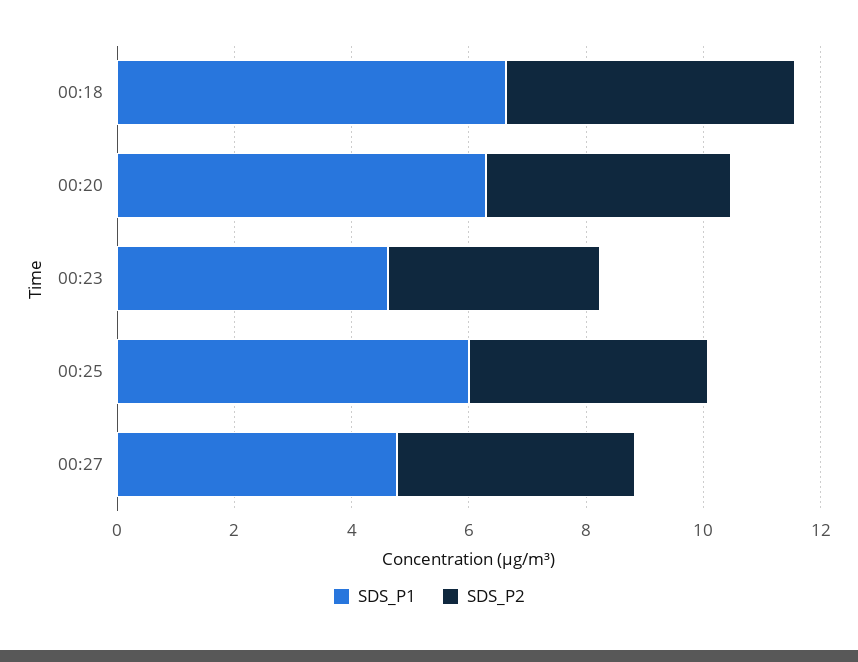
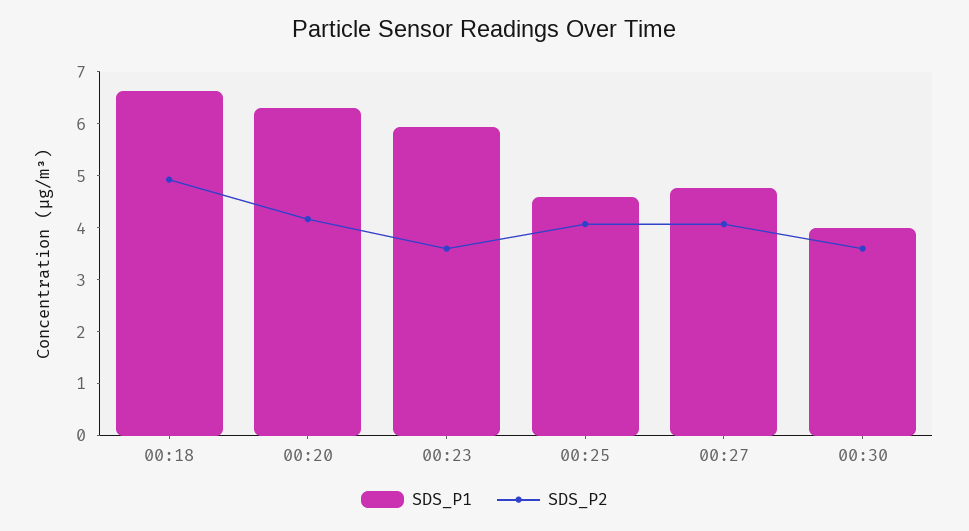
SDS_P1, 00:23: 4.5 -> 6
SDS_P1, 00:25: 6 -> 4.6
SDS_P1, 00:30: none -> 4
SDS_P2, 00:30: none -> 3.6

